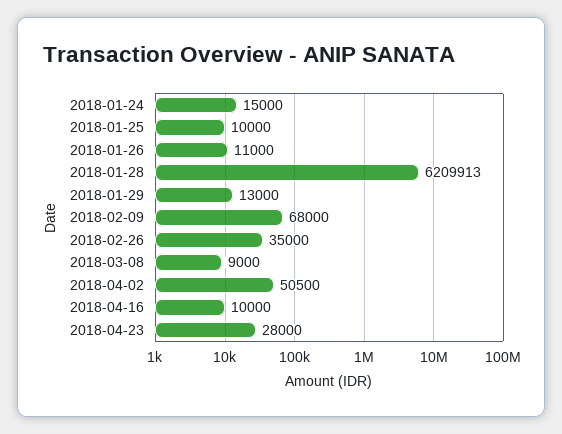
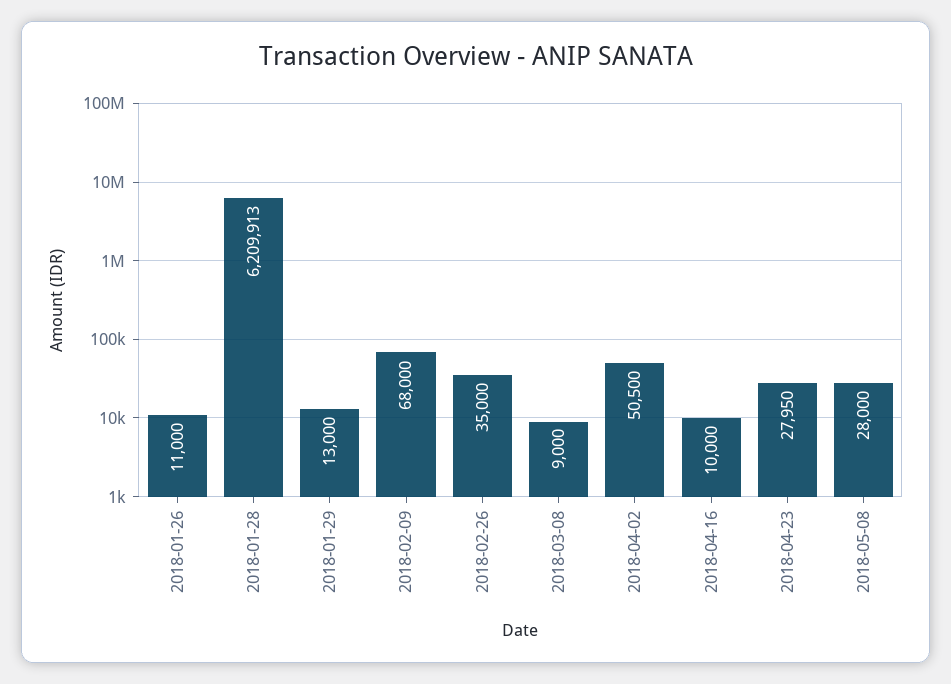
2018-01-24: 15000 -> none
2018-01-25: 10000 -> none
2018-04-23: 28000 -> 27950
2018-05-08: none -> 28000

